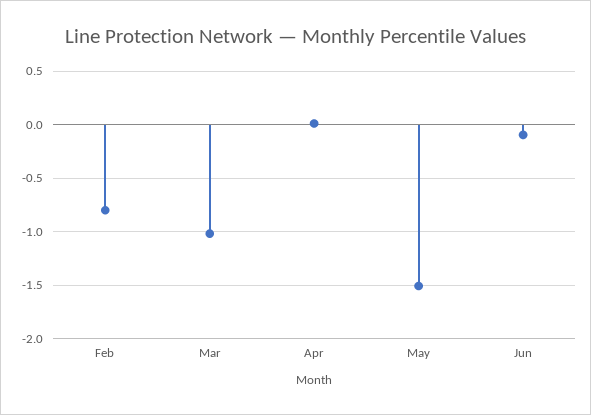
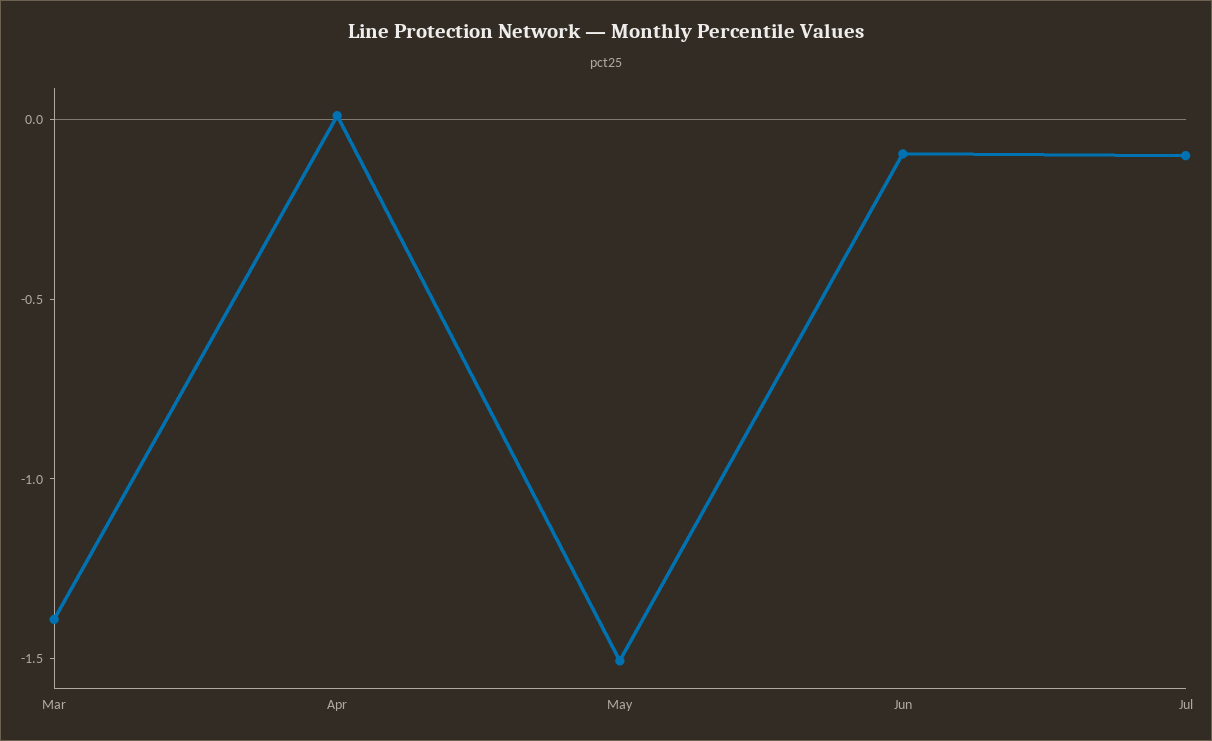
Feb: -0.8 -> none
Mar: -1 -> -1.4
Jul: none -> -0.1

